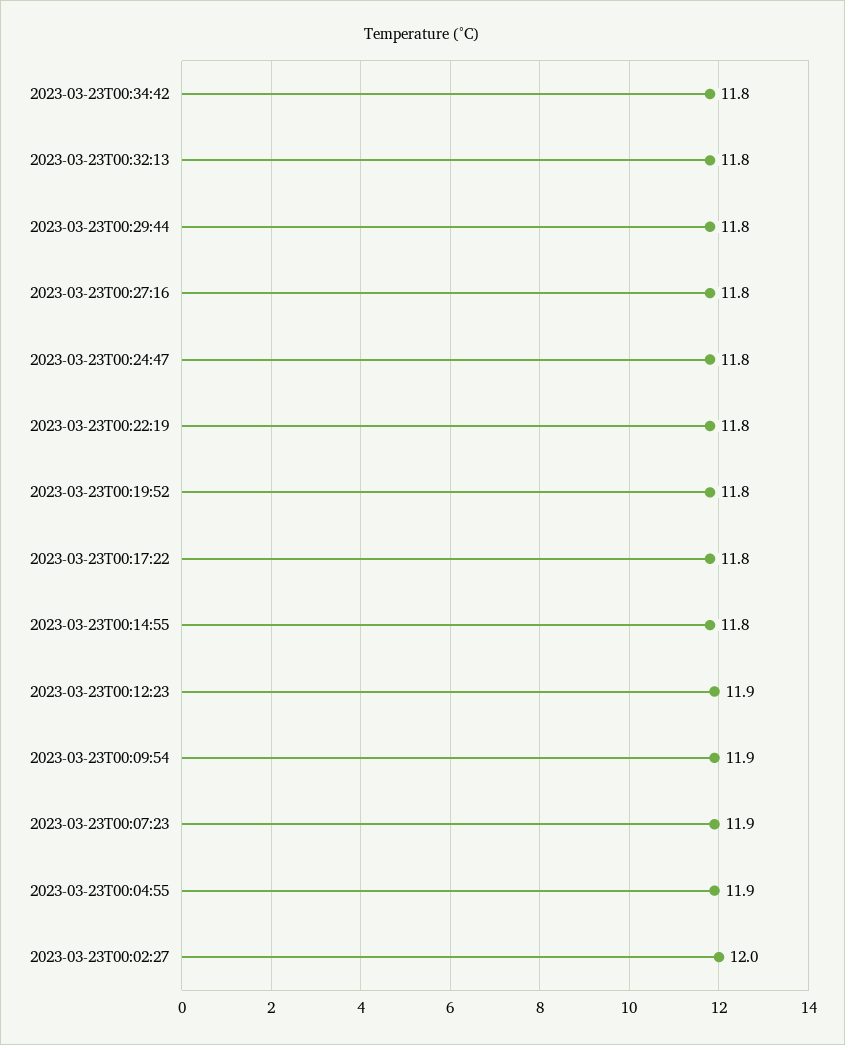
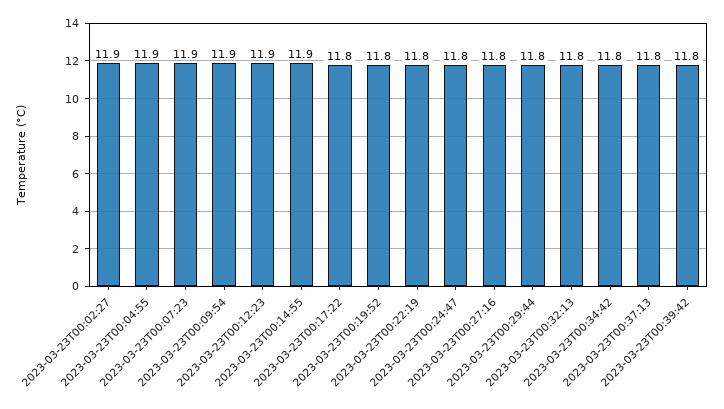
2023-03-23T00:14:55: 11.8 -> 11.9
2023-03-23T00:02:27: 12 -> 11.9
2023-03-23T00:37:13: none -> 11.8
2023-03-23T00:39:42: none -> 11.8

